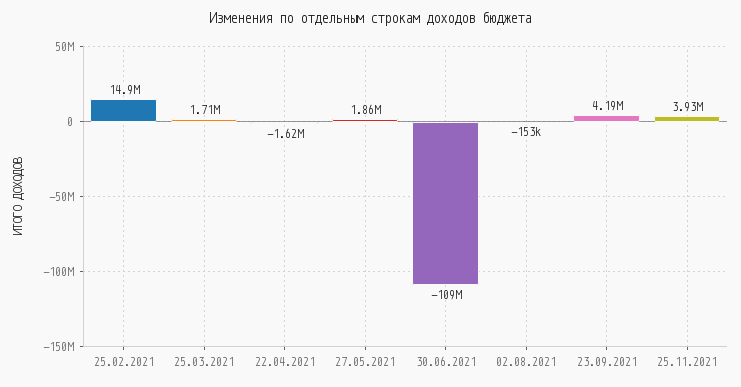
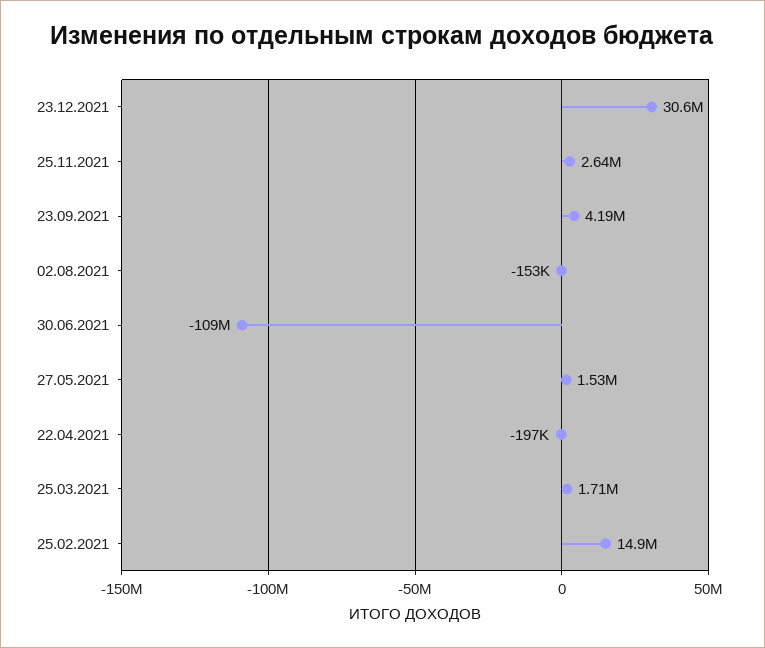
22.04.2021: -1620000 -> -197000
27.05.2021: 1860000 -> 1530000
25.11.2021: 3930000 -> 2640000
23.12.2021: none -> 30600000

